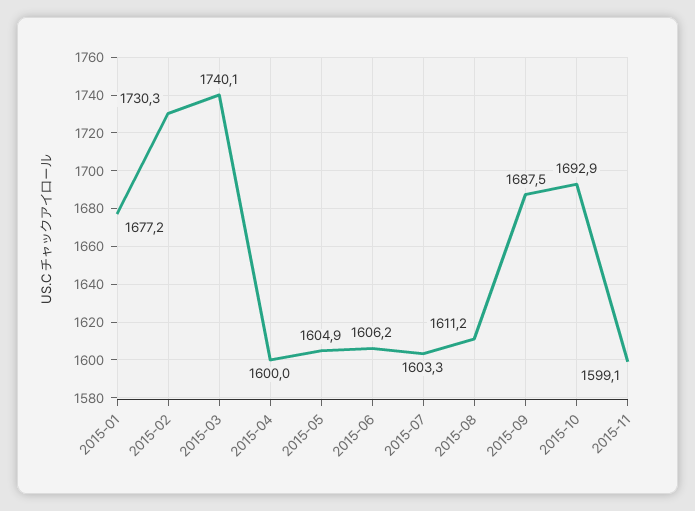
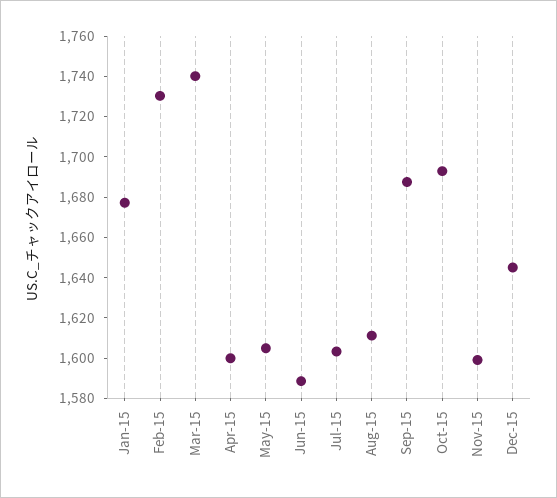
2015-06: 1606.2 -> 1590
Dec-15: none -> 1645

